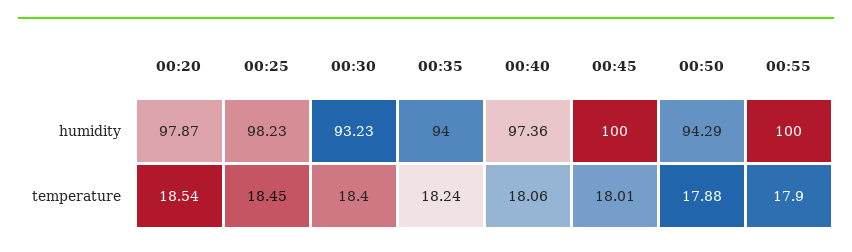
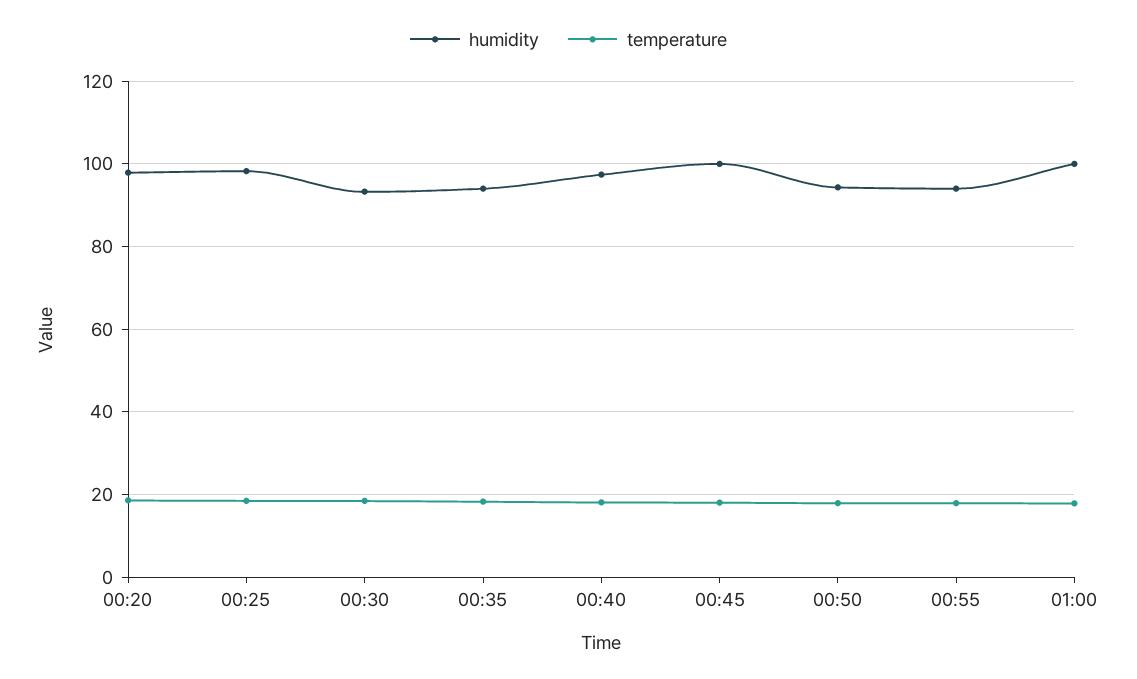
humidity, 00:55: 100 -> 94
humidity, 01:00: none -> 100
temperature, 01:00: none -> 18

